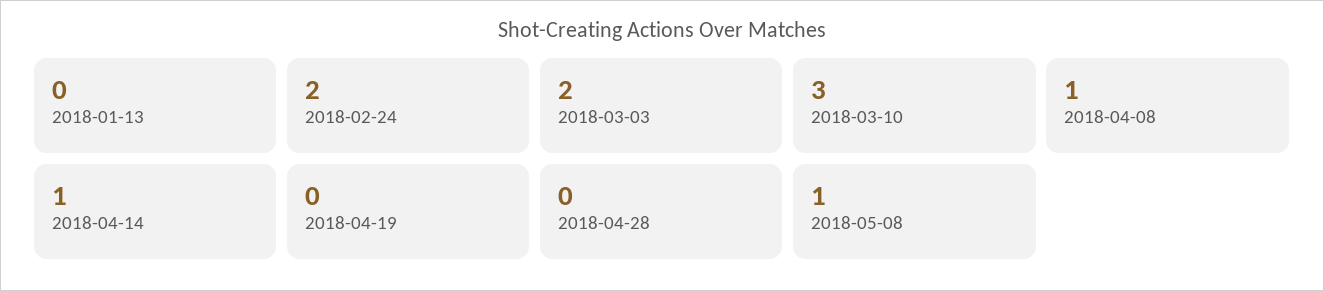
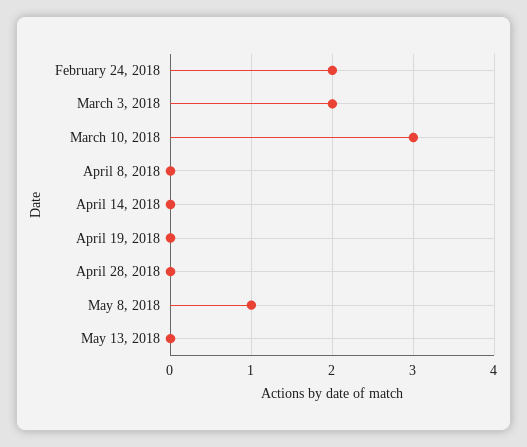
2018-01-13: 0 -> none
2018-04-08: 1 -> 0
2018-04-14: 1 -> 0
May 13, 2018: none -> 0

